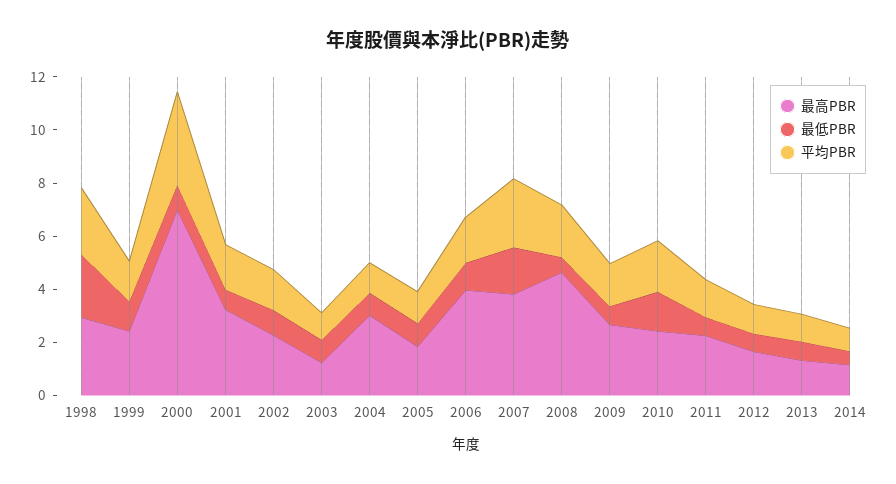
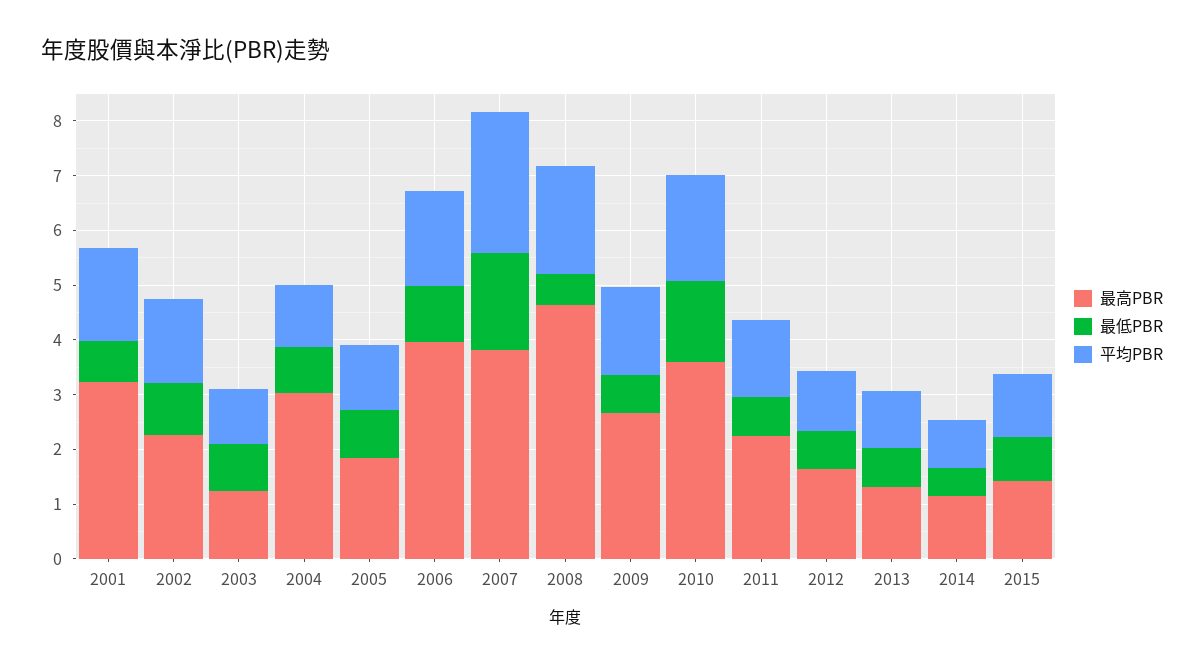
最高PBR, 1998: 3 -> none
最低PBR, 1998: 2.5 -> none
平均PBR, 1998: 2.5 -> none
最高PBR, 1999: 2.5 -> none
最低PBR, 1999: 1 -> none
平均PBR, 1999: 1.5 -> none
最高PBR, 2000: 7 -> none
最低PBR, 2000: 1 -> none
平均PBR, 2000: 3.5 -> none
最高PBR, 2010: 2.5 -> 3.6
最高PBR, 2015: none -> 1.4
最低PBR, 2015: none -> 0.8
平均PBR, 2015: none -> 1.2

